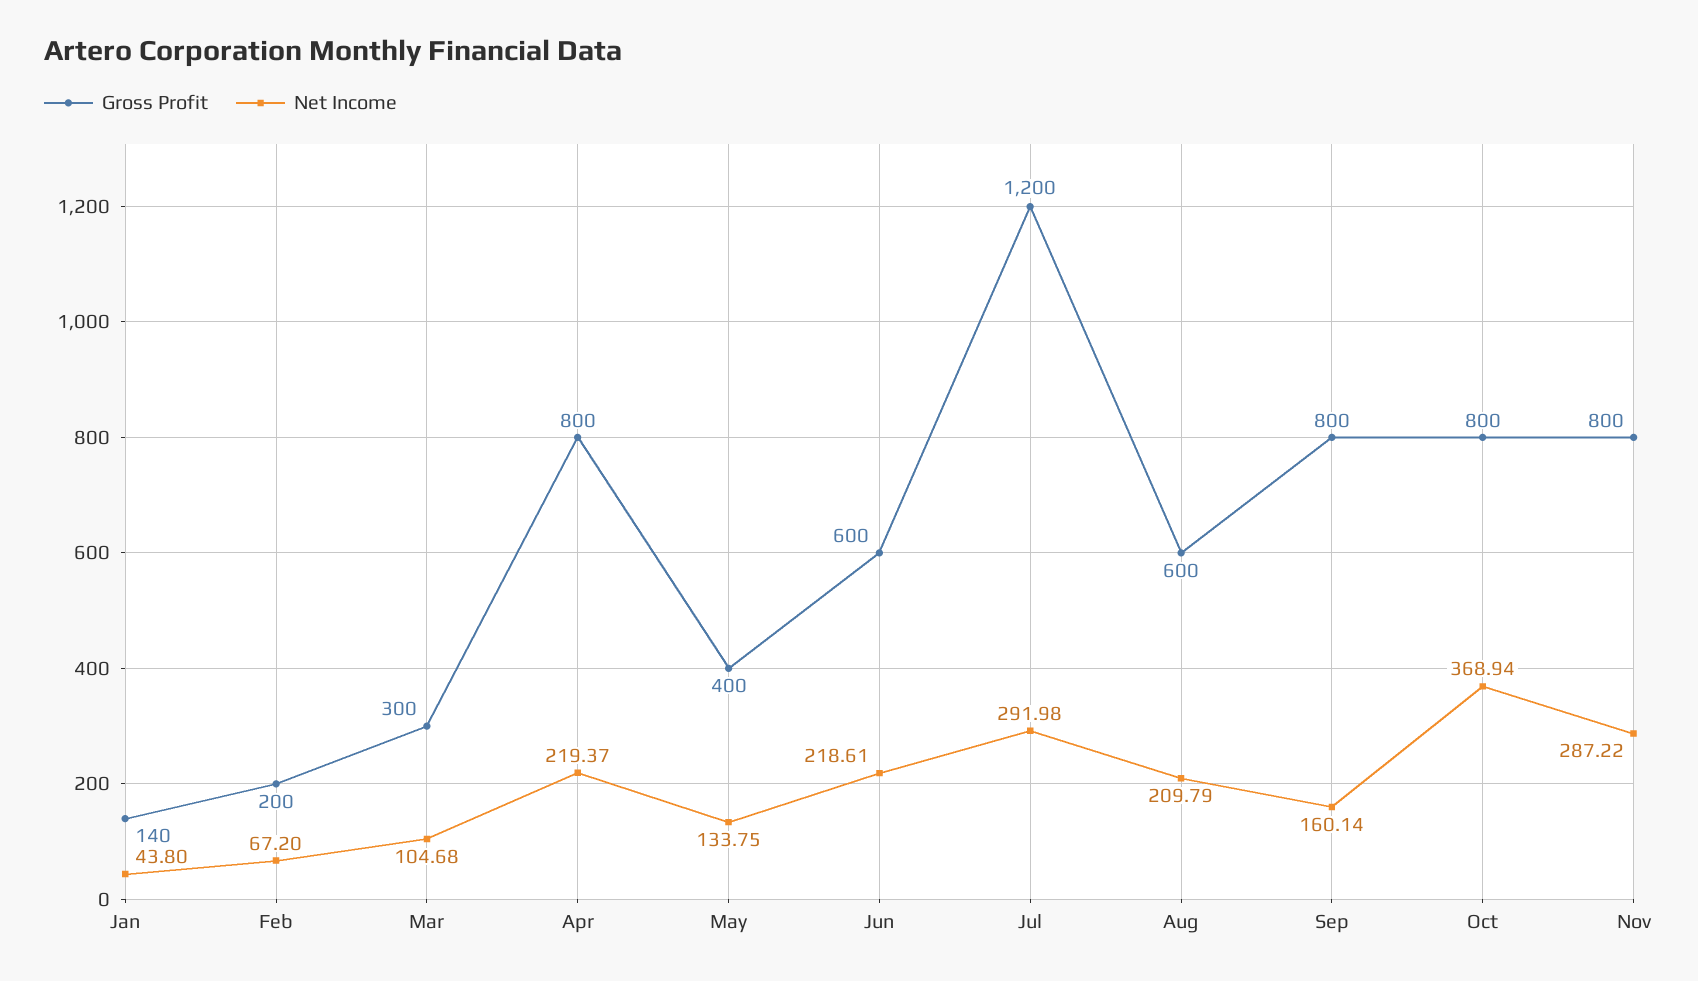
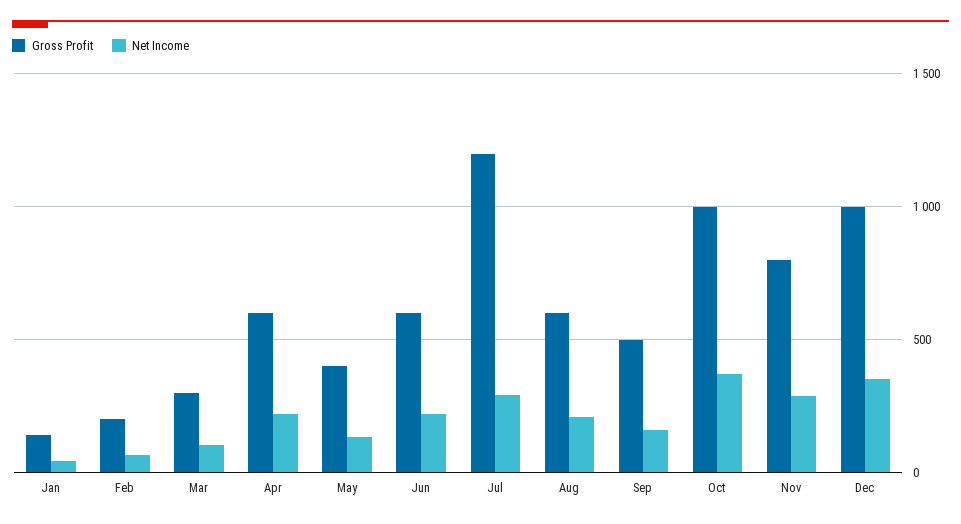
Gross Profit, Apr: 800 -> 600
Gross Profit, Sep: 800 -> 500
Gross Profit, Oct: 800 -> 1000
Gross Profit, Dec: none -> 1000
Net Income, Dec: none -> 350

